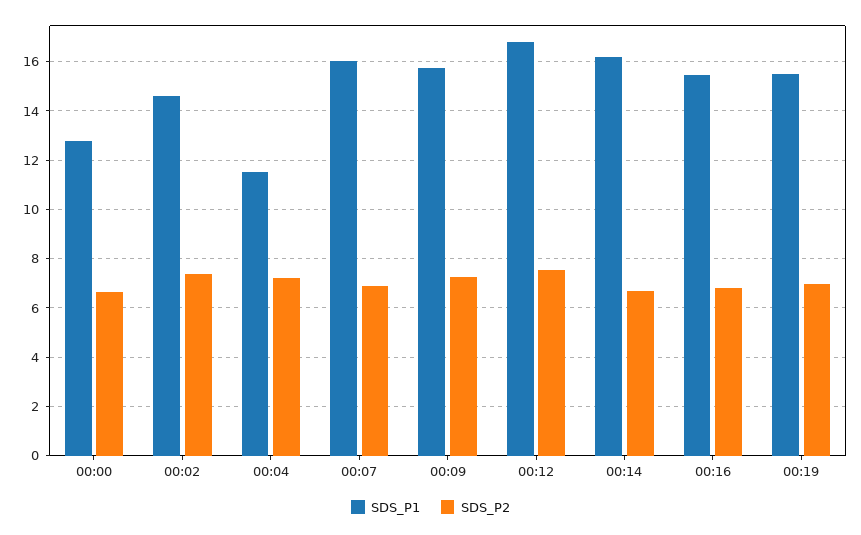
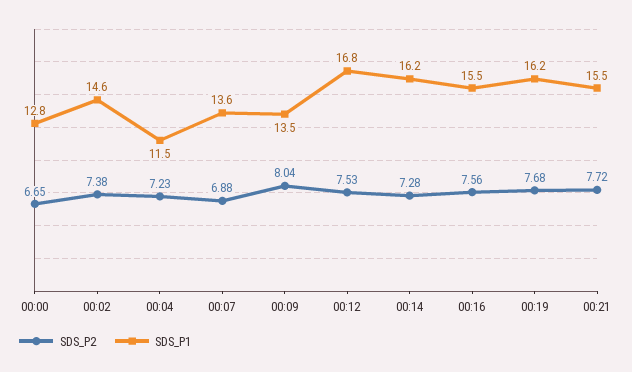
SDS_P1, 00:07: 16 -> 13.6
SDS_P1, 00:09: 15.75 -> 13.5
SDS_P2, 00:09: 7.25 -> 8.04
SDS_P2, 00:14: 6.75 -> 7.28
SDS_P2, 00:16: 6.75 -> 7.56
SDS_P1, 00:19: 15.5 -> 16.2
SDS_P2, 00:19: 7 -> 7.68
SDS_P2, 00:21: none -> 7.72
SDS_P1, 00:21: none -> 15.5

